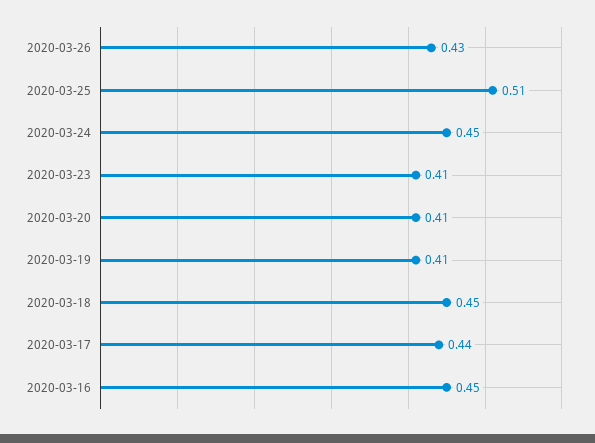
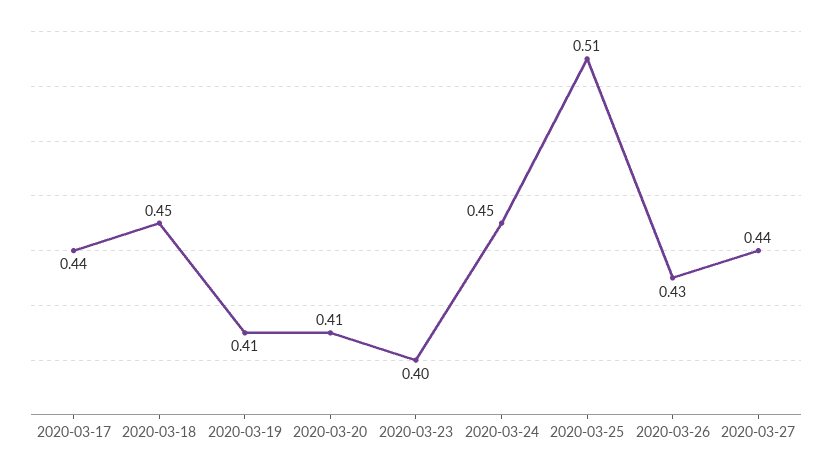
2020-03-23: 0.41 -> 0.4
2020-03-16: 0.45 -> none
2020-03-27: none -> 0.44

